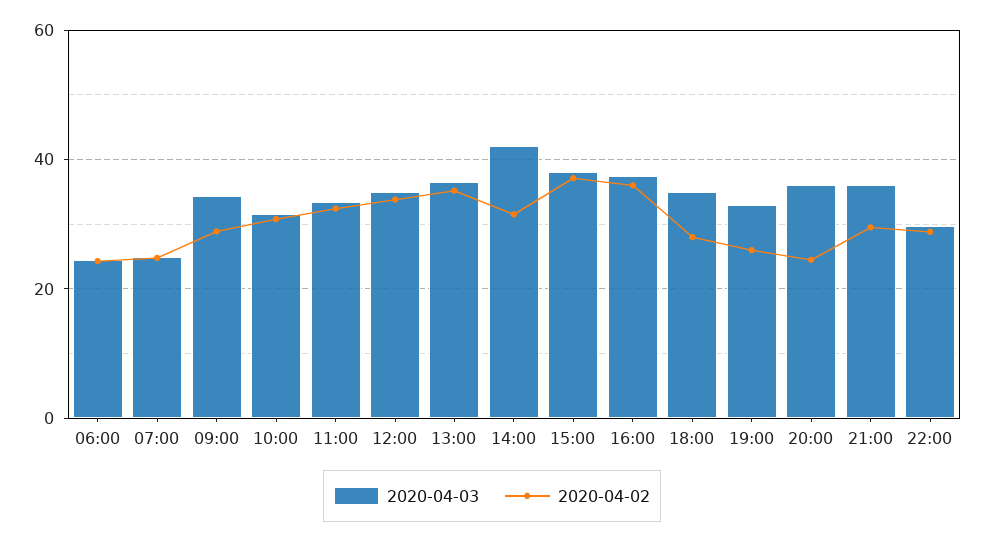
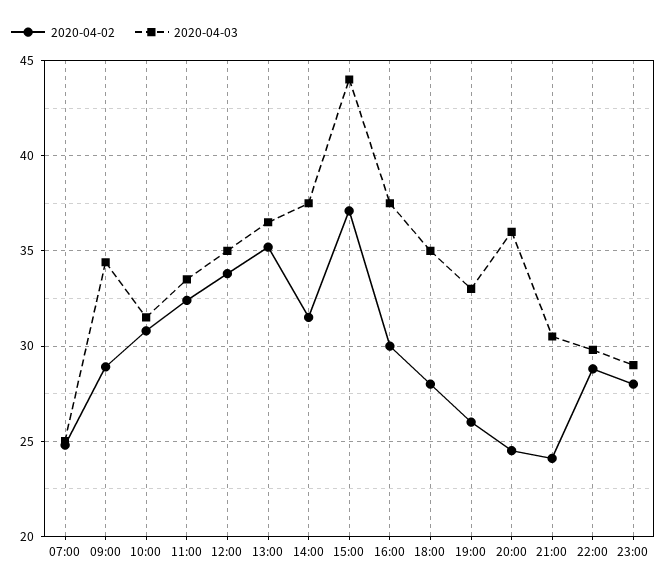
2020-04-03, 06:00: 24 -> none
2020-04-02, 06:00: 24 -> none
2020-04-03, 14:00: 42 -> 37.5
2020-04-03, 15:00: 38 -> 44
2020-04-02, 16:00: 36 -> 30
2020-04-03, 21:00: 36 -> 30.5
2020-04-02, 21:00: 30 -> 24
2020-04-02, 23:00: none -> 28
2020-04-03, 23:00: none -> 29

